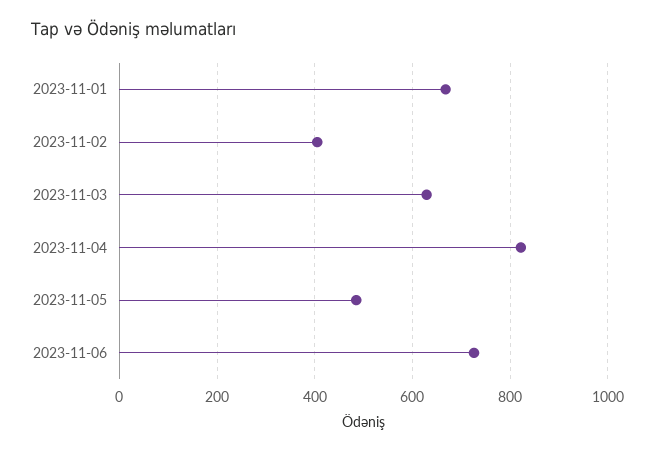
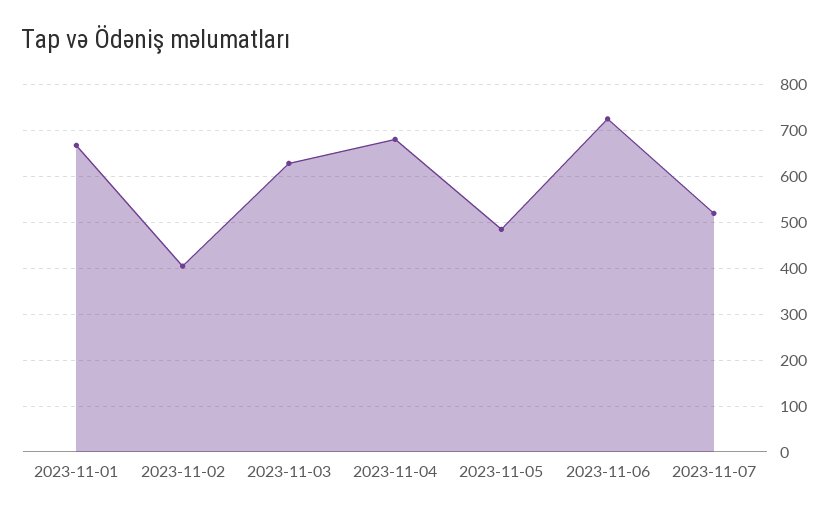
2023-11-04: 820 -> 680
2023-11-07: none -> 520

